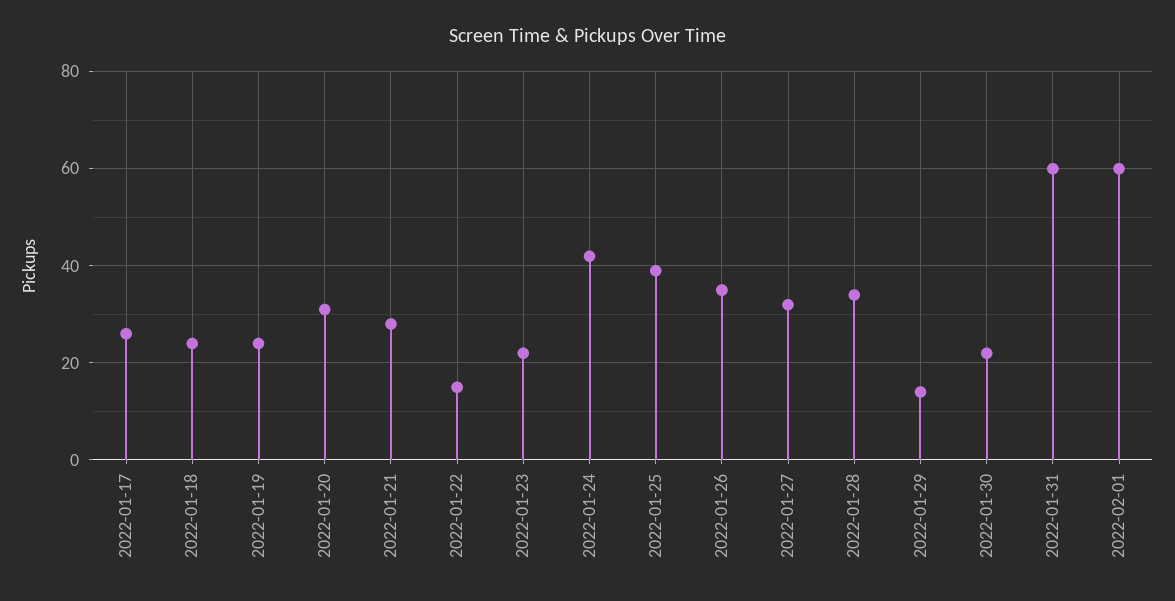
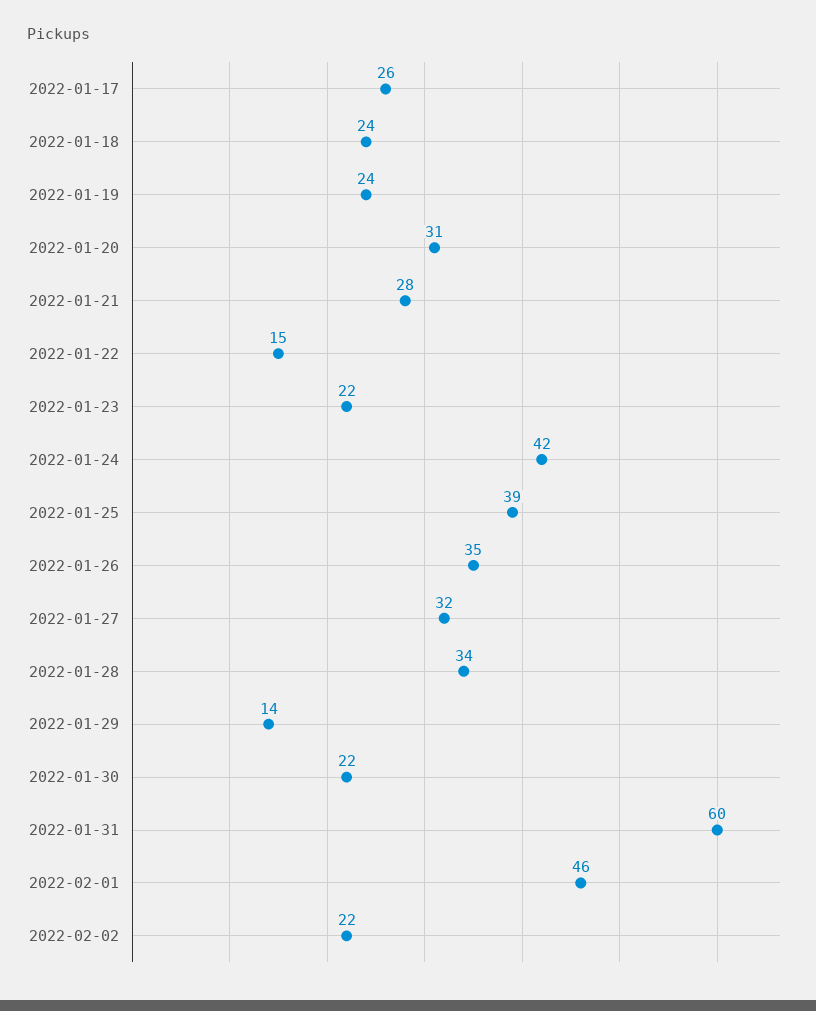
2022-02-01: 60 -> 46
2022-02-02: none -> 22

